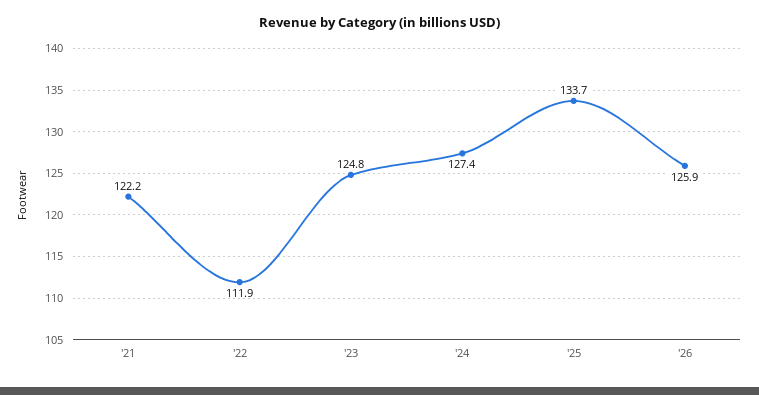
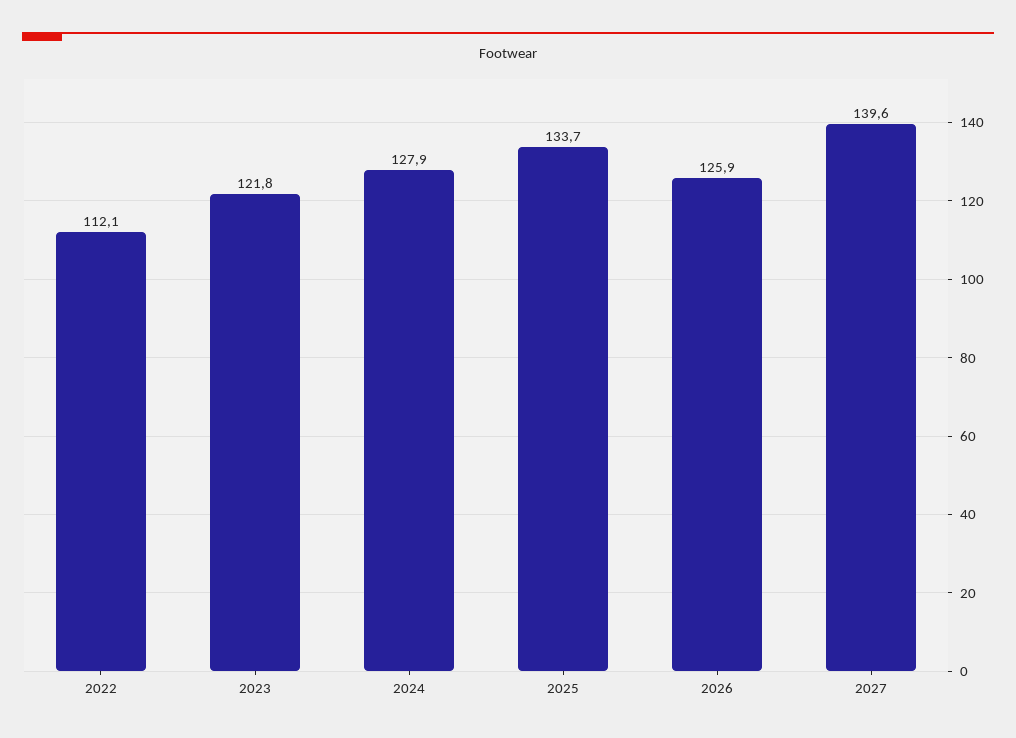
'21: 122.2 -> none
'22: 111.9 -> 112.1
'23: 124.8 -> 121.8
'24: 127.4 -> 127.9
2027: none -> 139.6

